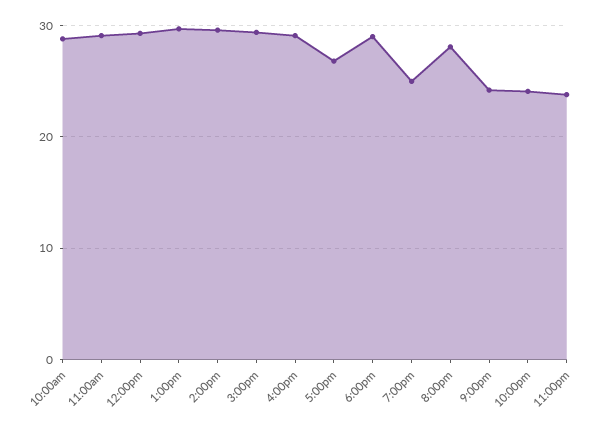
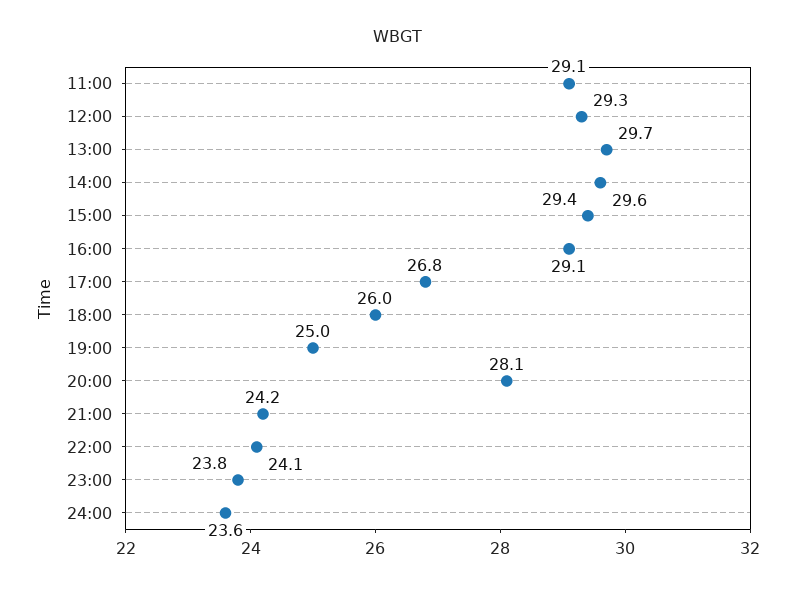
10:00am: 29 -> none
6:00pm: 29 -> 26
24:00: none -> 23.6

